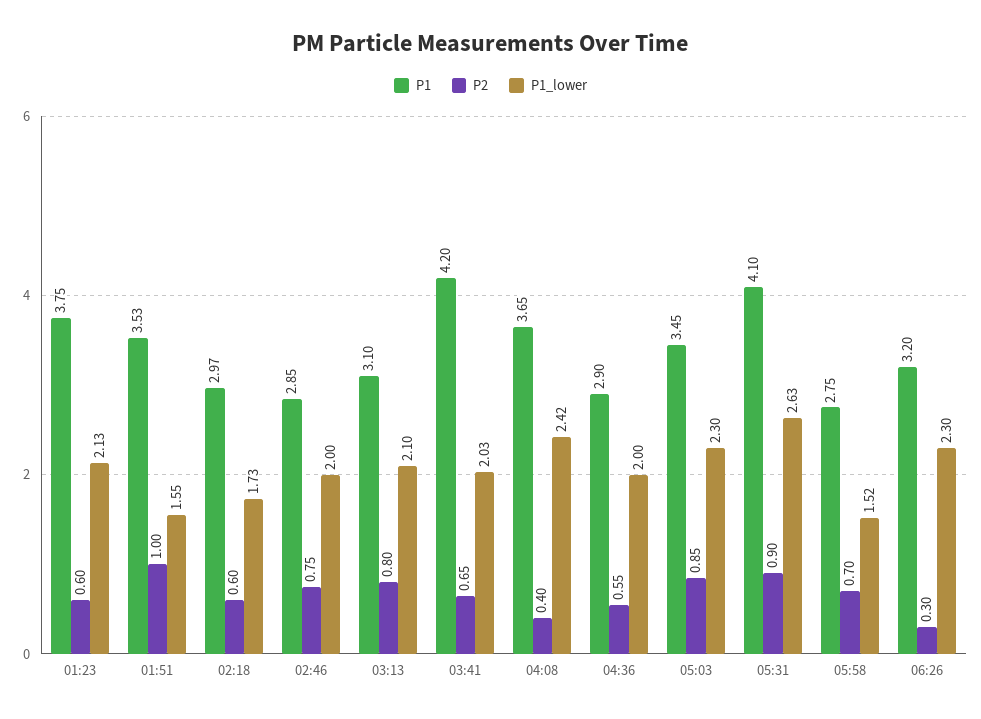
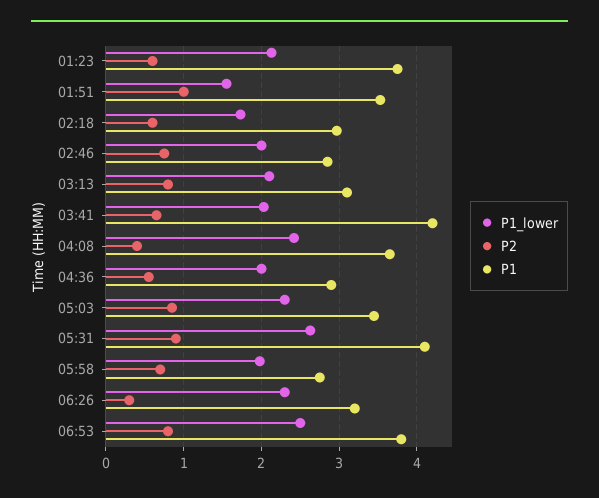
P1_lower, 05:58: 1.52 -> 2
P1_lower, 06:53: none -> 2.5
P2, 06:53: none -> 0.8
P1, 06:53: none -> 3.8

